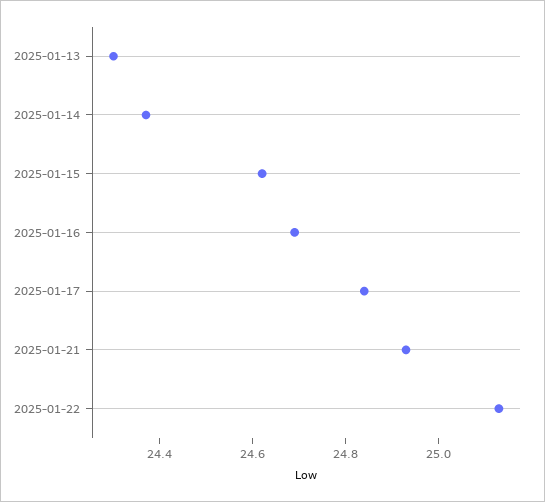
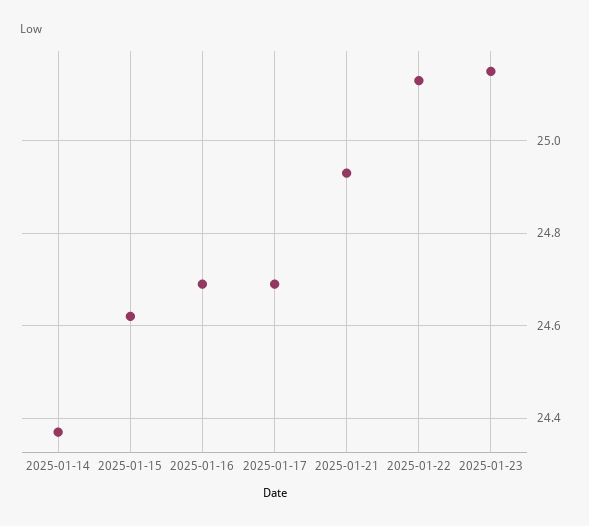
2025-01-13: 24.3 -> none
2025-01-17: 24.85 -> 24.7
2025-01-23: none -> 25.15

